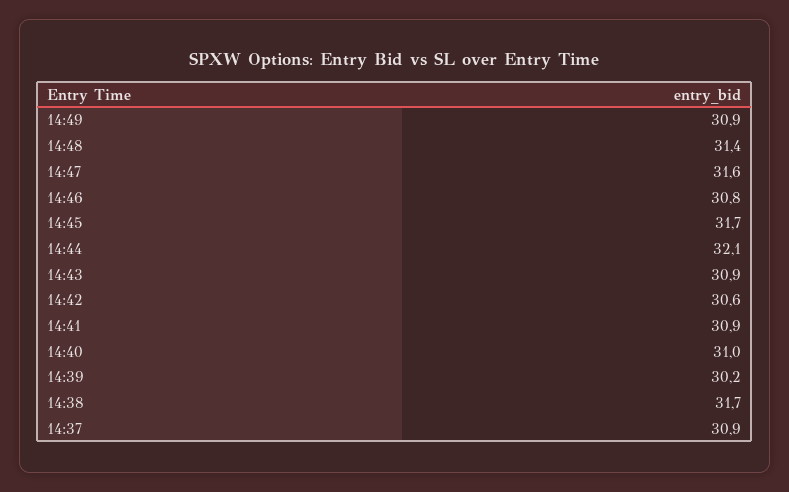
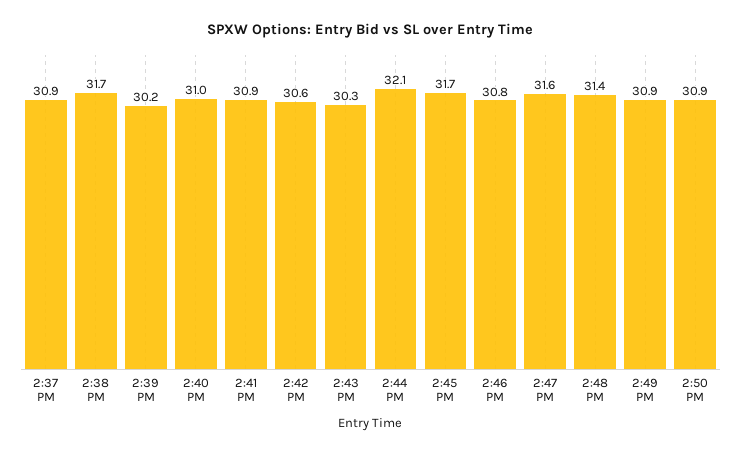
14:43: 30.9 -> 30.3
2:50 PM: none -> 30.9

